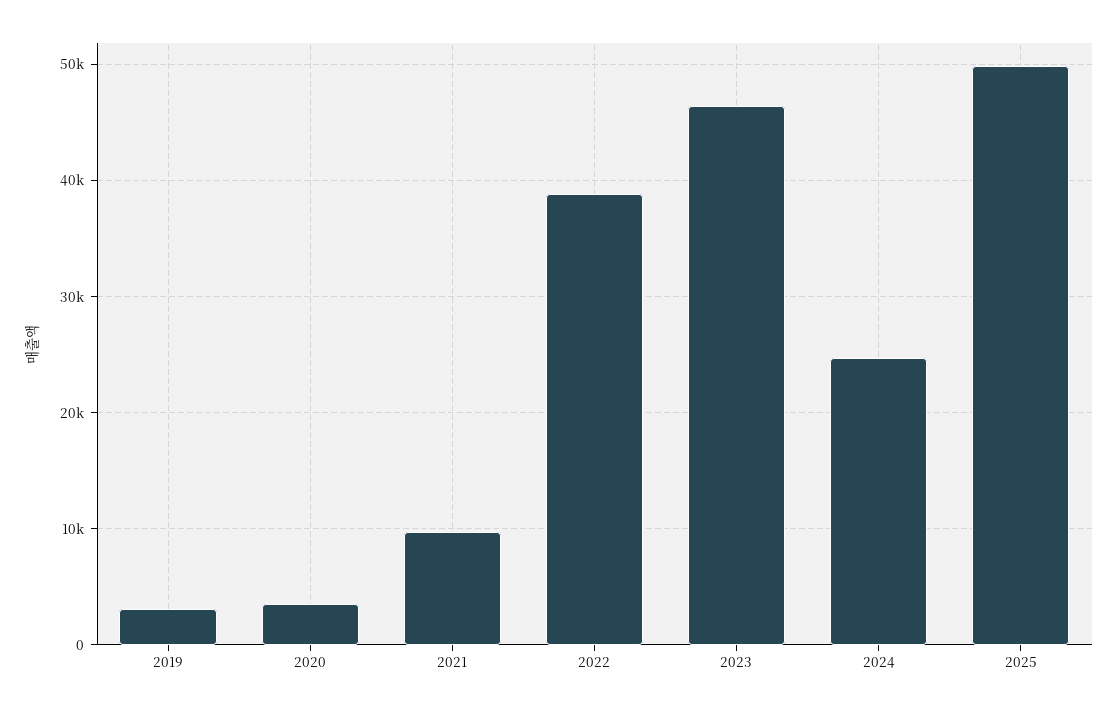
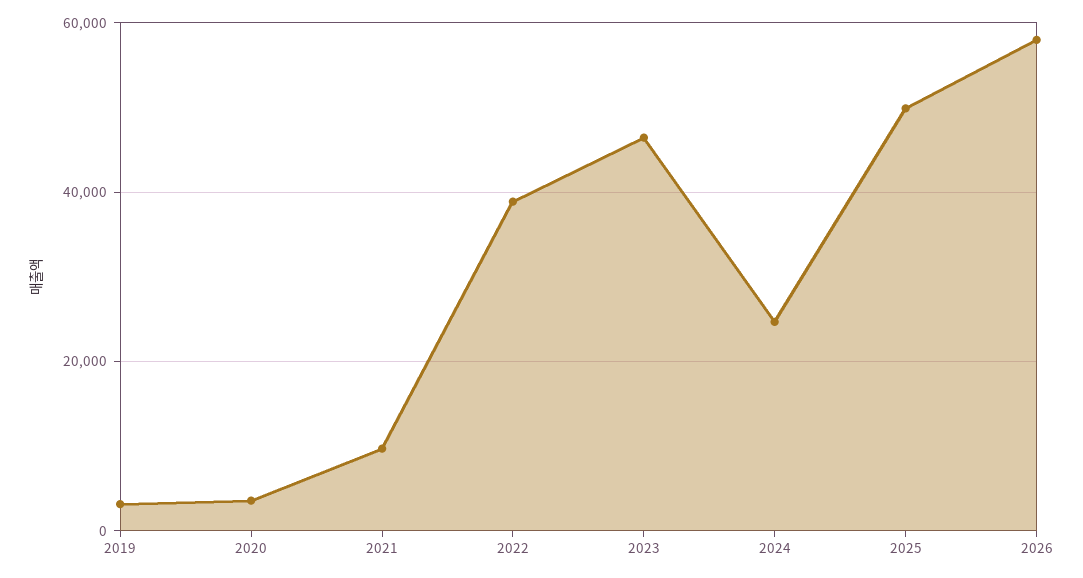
2026: none -> 58000

